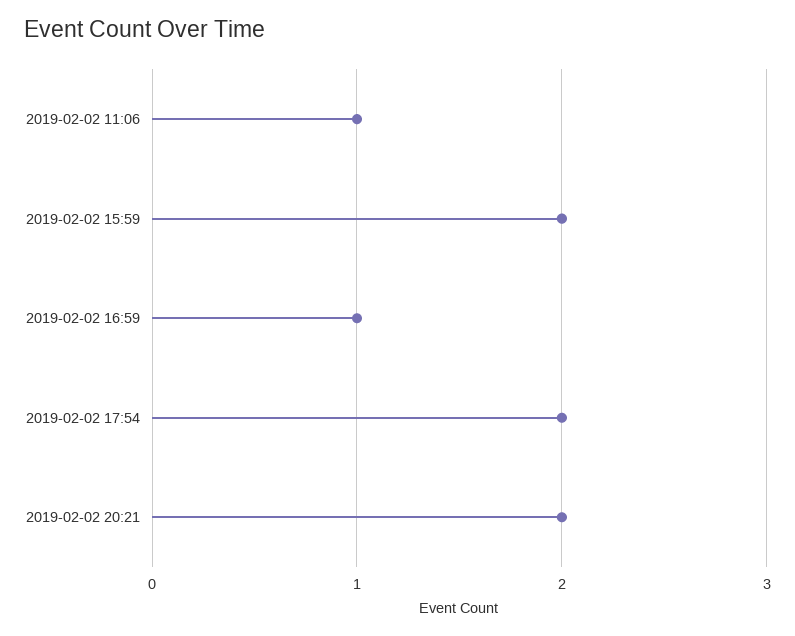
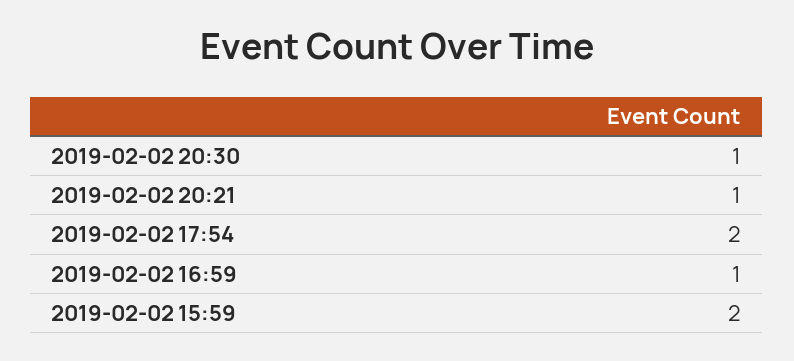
2019-02-02 11:06: 1 -> none
2019-02-02 20:21: 2 -> 1
2019-02-02 20:30: none -> 1

